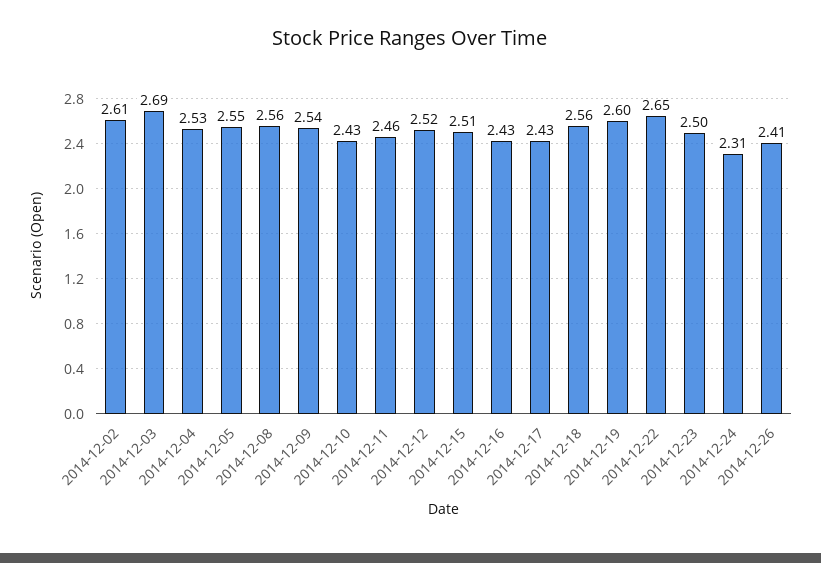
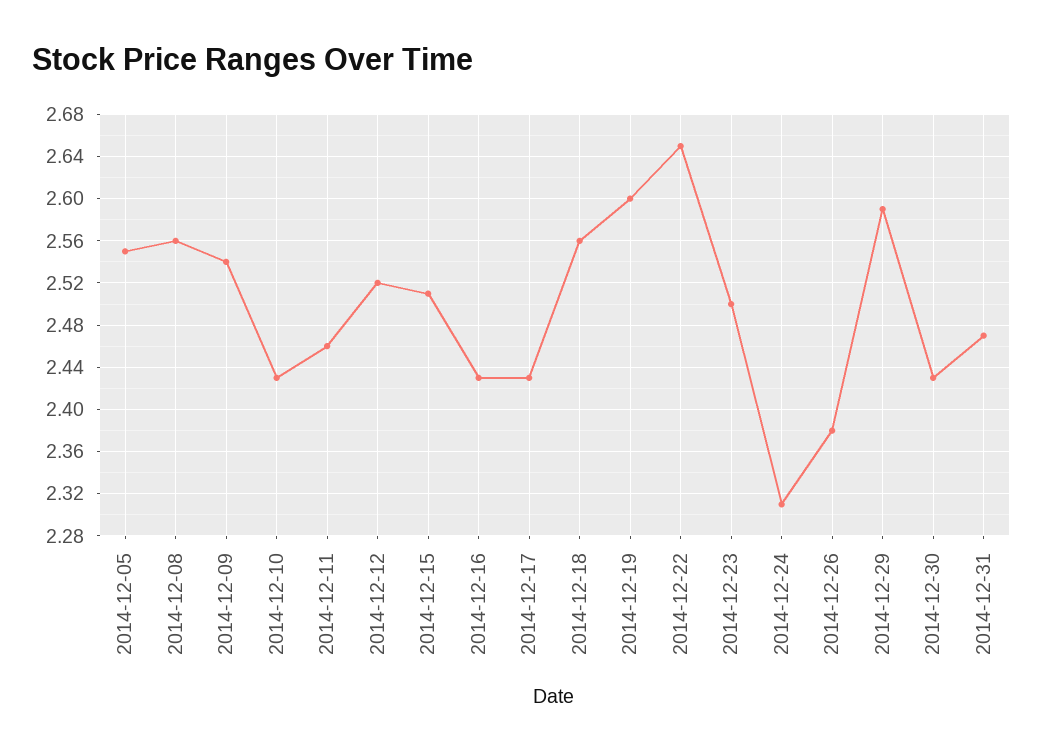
2014-12-02: 2.61 -> none
2014-12-03: 2.69 -> none
2014-12-04: 2.53 -> none
2014-12-26: 2.41 -> 2.38
2014-12-29: none -> 2.59
2014-12-30: none -> 2.43
2014-12-31: none -> 2.47

